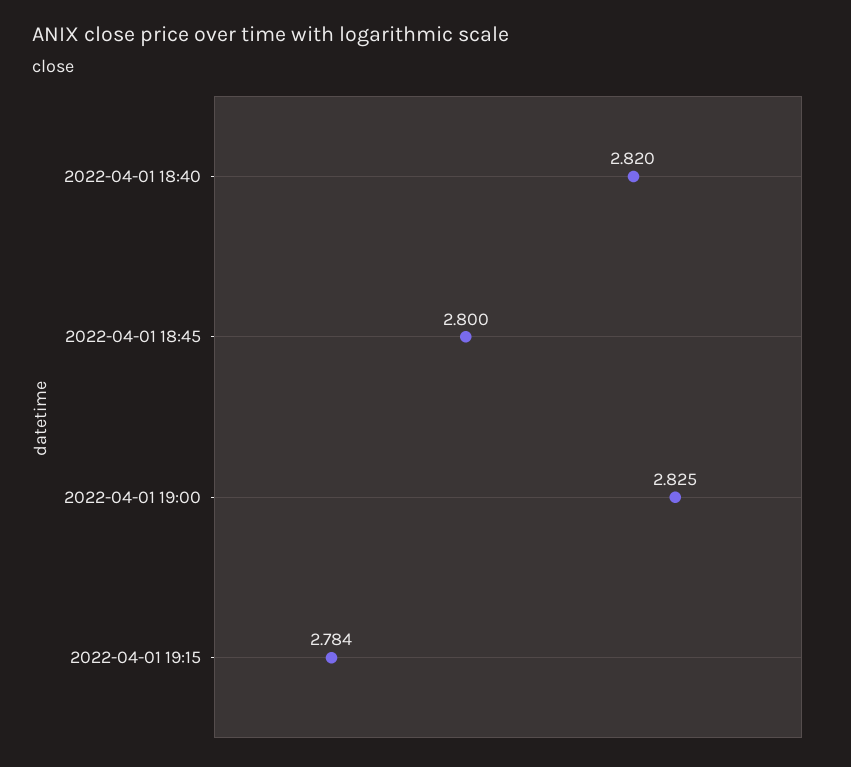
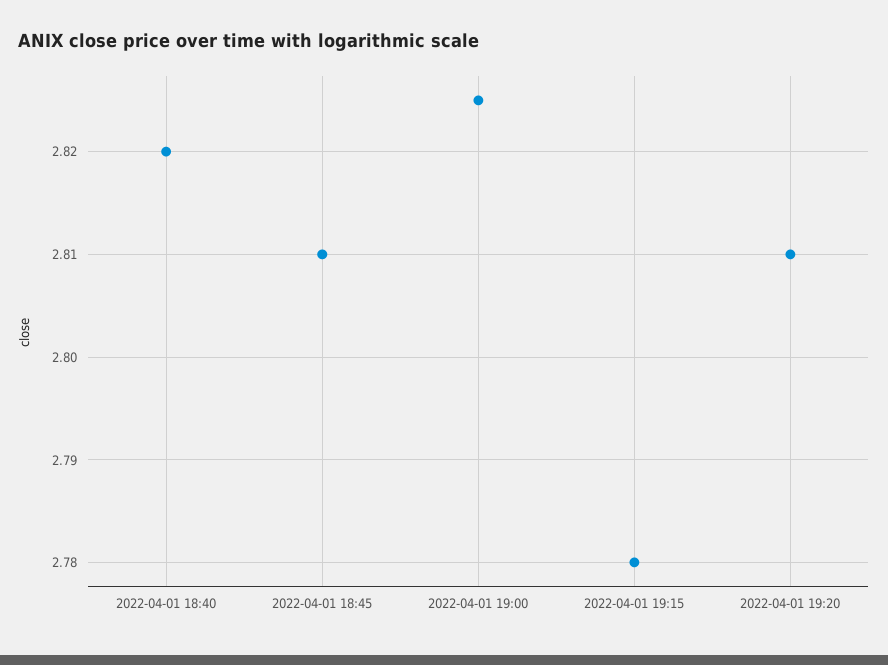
2022-04-01 18:45: 2.8 -> 2.81
2022-04-01 19:15: 2.784 -> 2.78
2022-04-01 19:20: none -> 2.81

